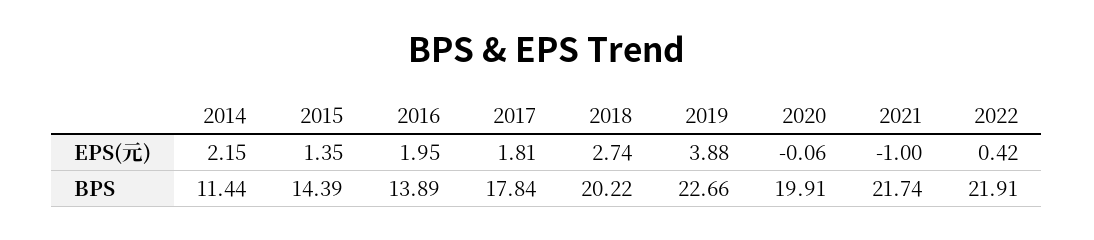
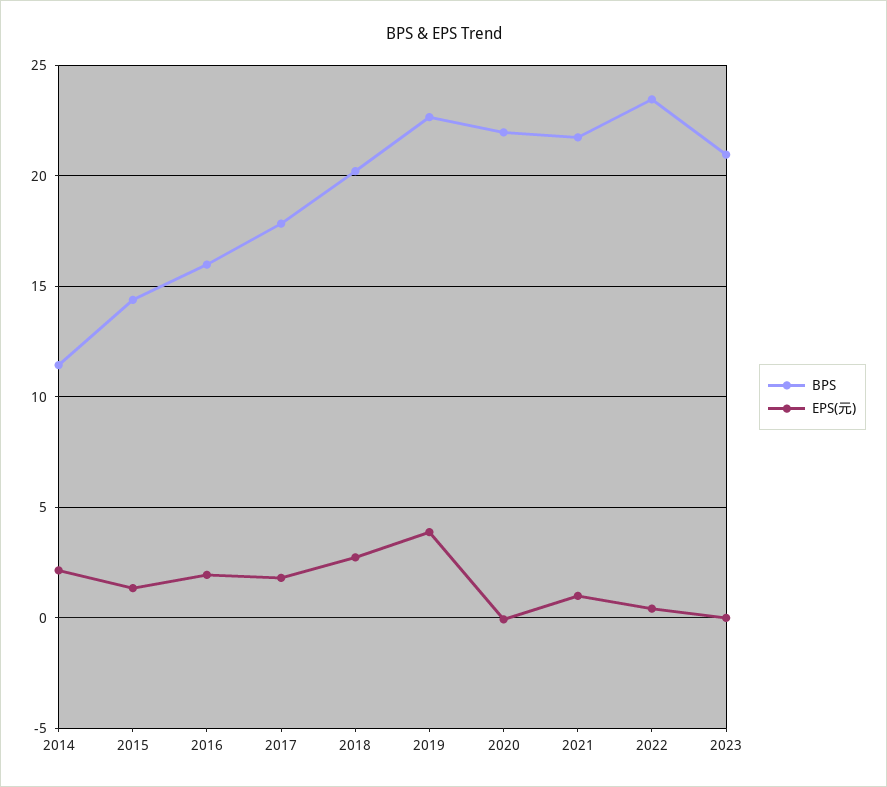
EPS(元), 2021: -1 -> 1
BPS, 2016: 13.89 -> 16
BPS, 2020: 19.91 -> 22
BPS, 2022: 21.91 -> 23.5
BPS, 2023: none -> 21
EPS(元), 2023: none -> 0

